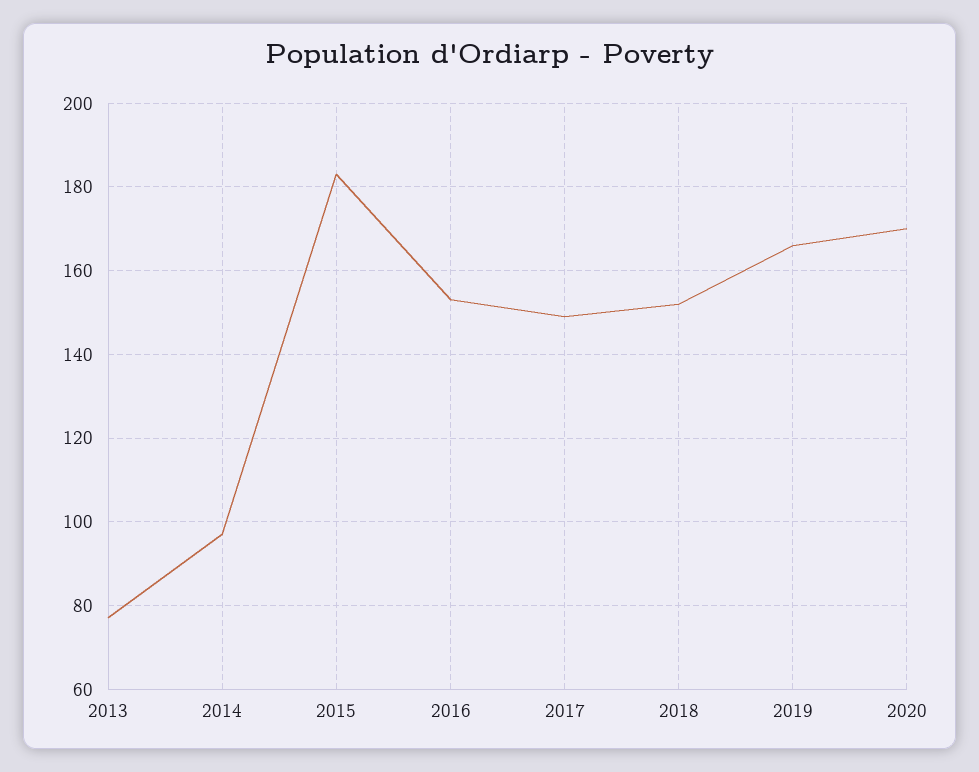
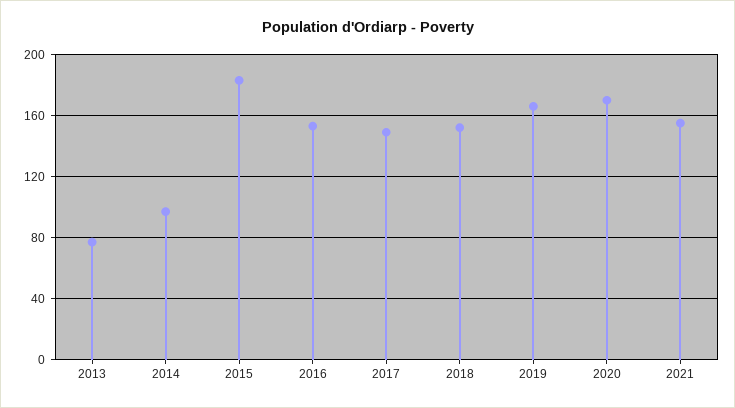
2021: none -> 155

